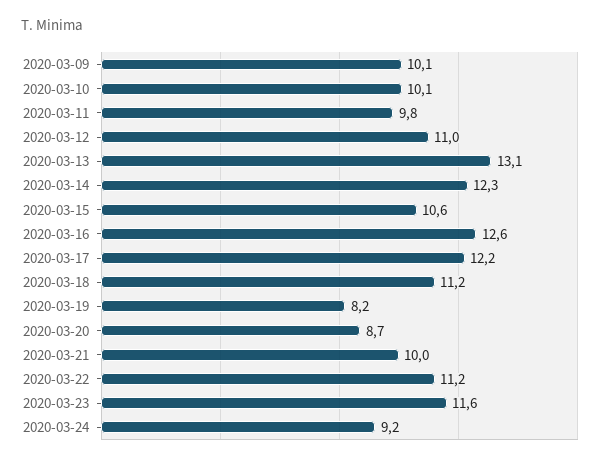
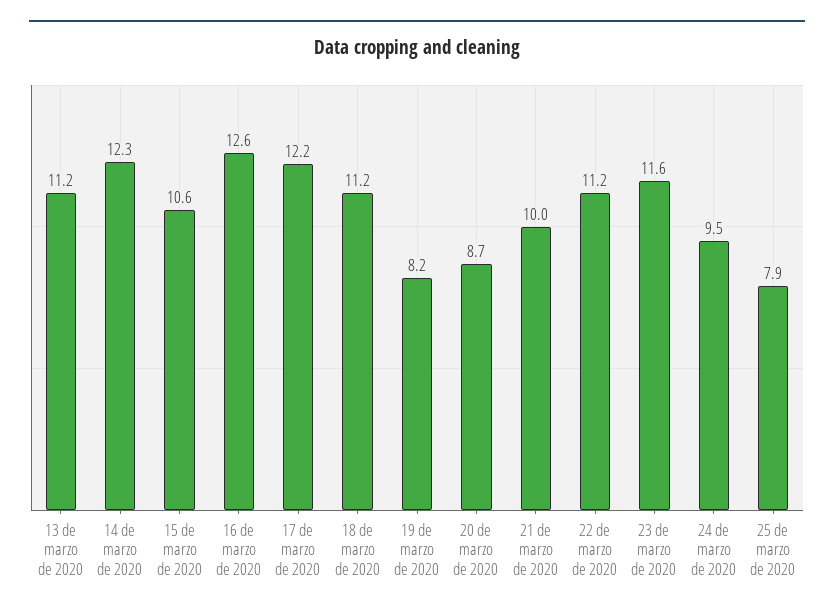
2020-03-09: 10.1 -> none
2020-03-10: 10.1 -> none
2020-03-11: 9.8 -> none
2020-03-12: 11 -> none
2020-03-13: 13.1 -> 11.2
2020-03-24: 9.2 -> 9.5
25 de marzo de 2020: none -> 7.9

